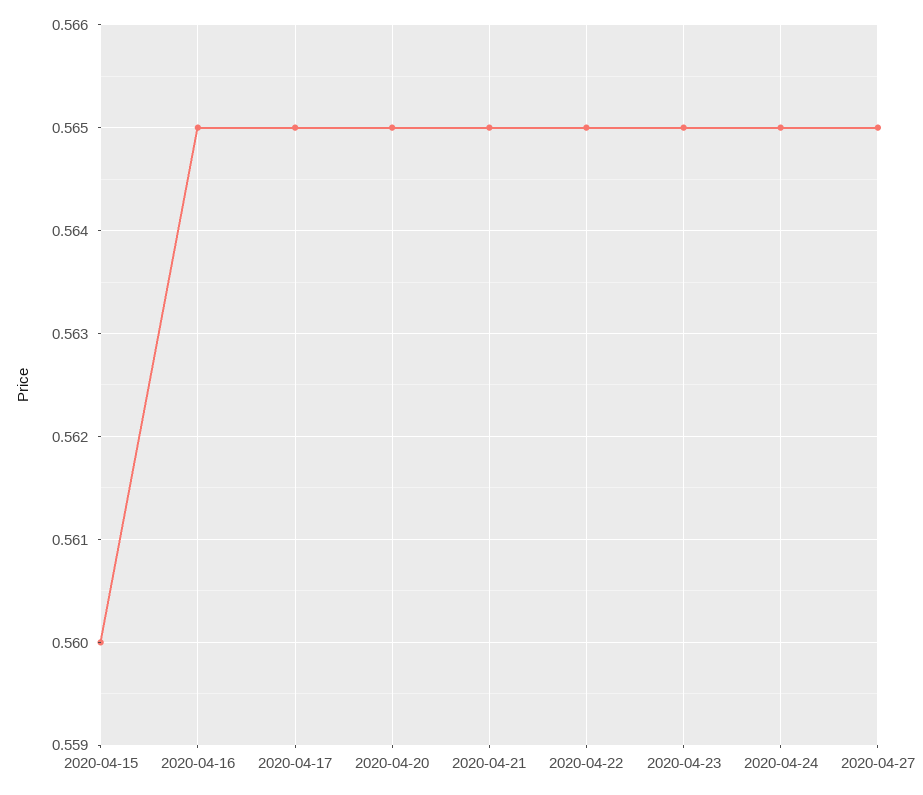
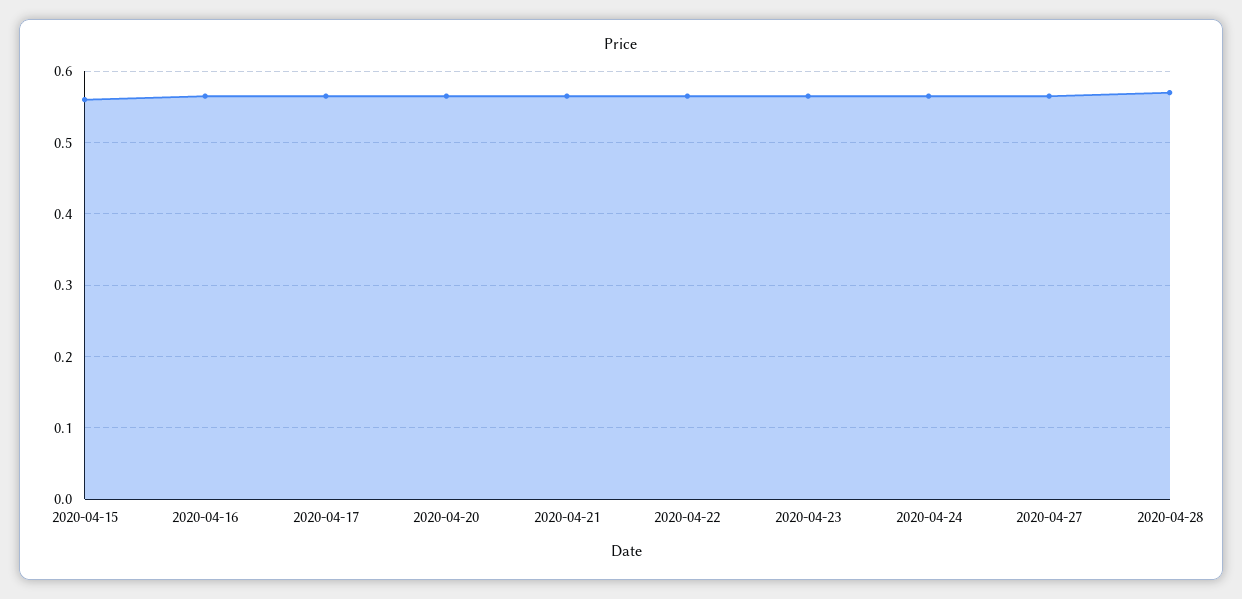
2020-04-28: none -> 0.57

